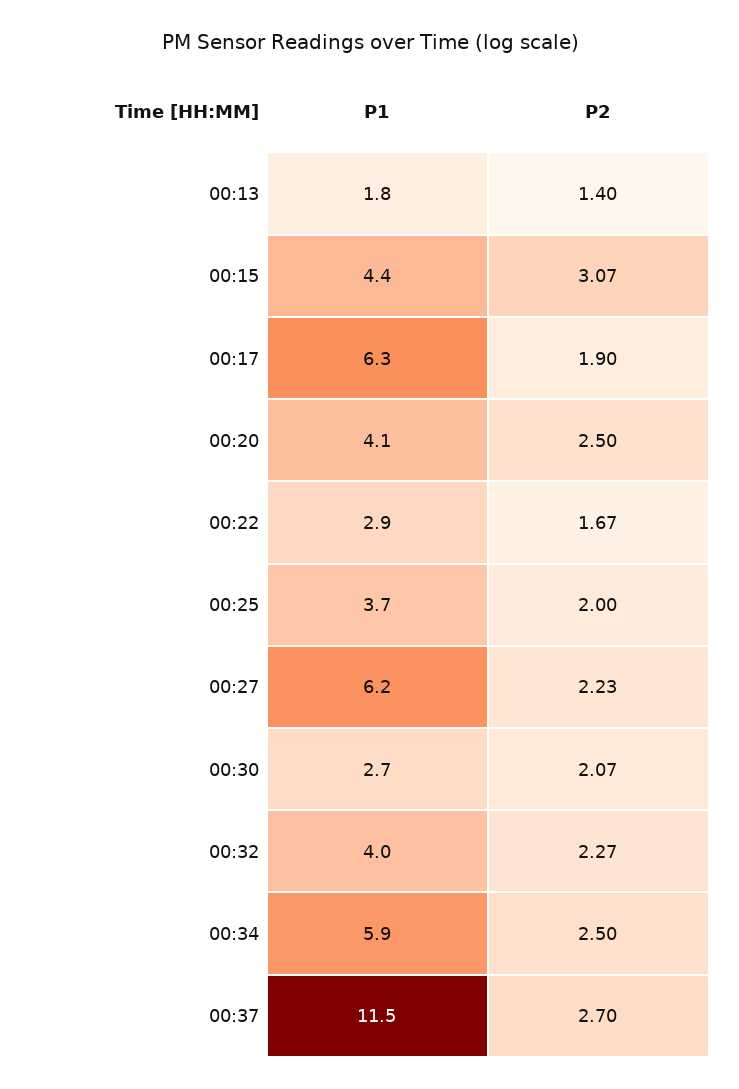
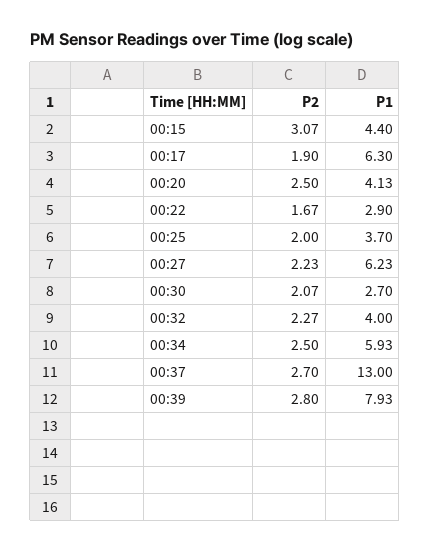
P1, 00:13: 1.8 -> none
P2, 00:13: 1.4 -> none
P1, 00:37: 11.5 -> 13
P2, 00:39: none -> 2.8
P1, 00:39: none -> 7.93

